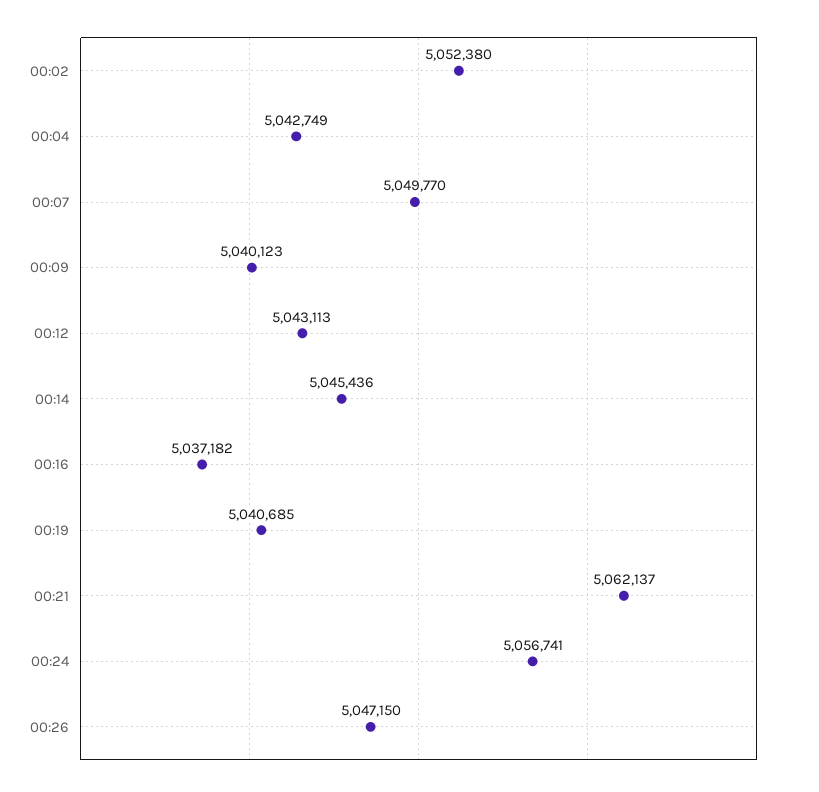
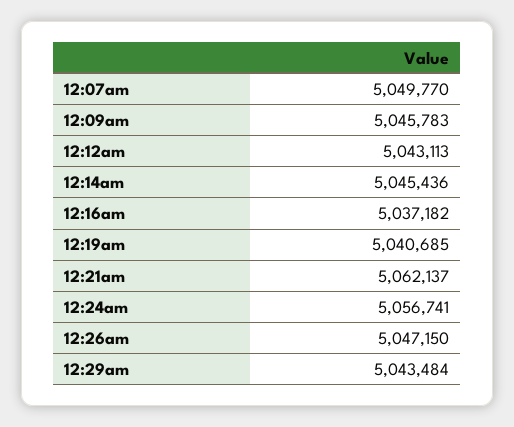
00:02: 5052380 -> none
00:04: 5042749 -> none
00:09: 5040123 -> 5045783
12:29am: none -> 5043484

